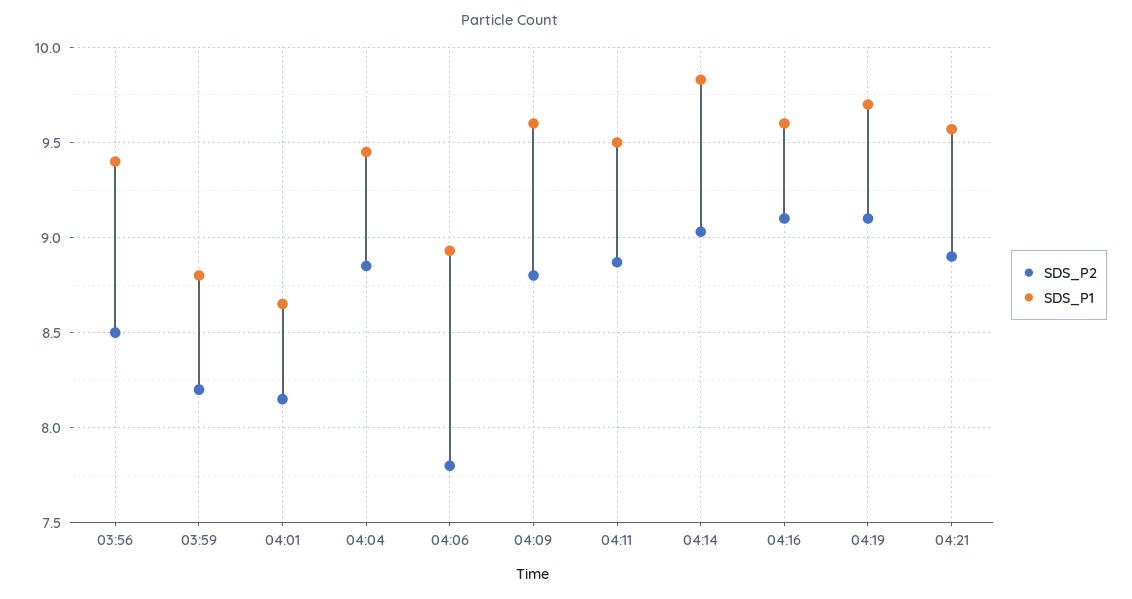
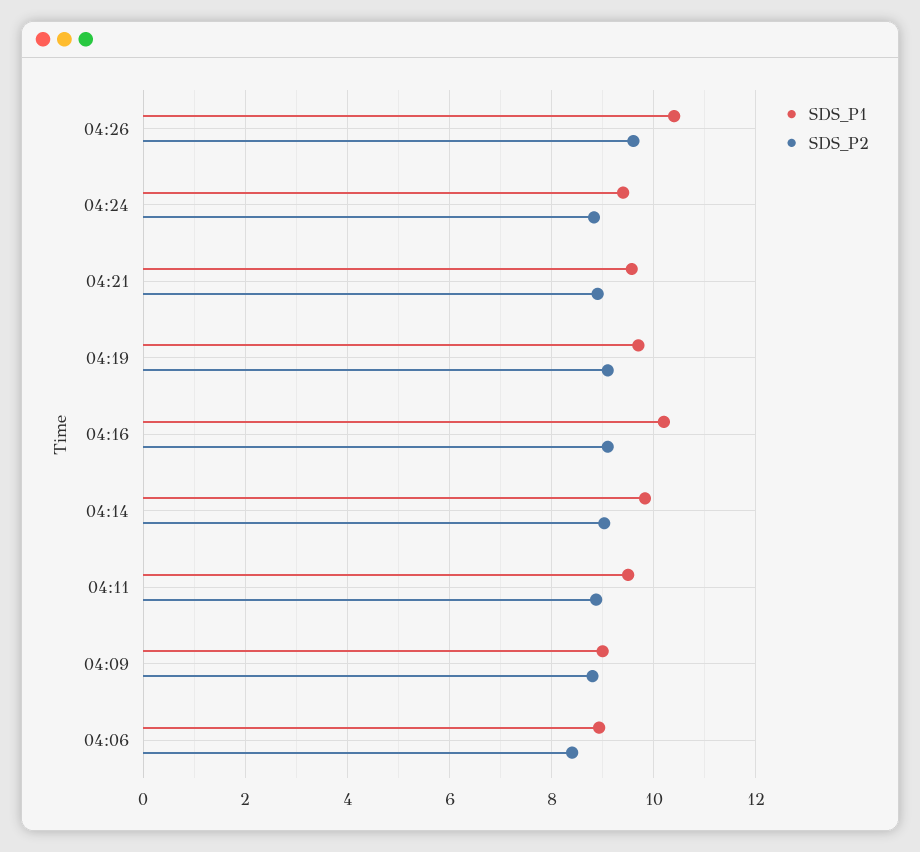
SDS_P2, 03:56: 8.5 -> none
SDS_P1, 03:56: 9.4 -> none
SDS_P2, 03:59: 8.2 -> none
SDS_P1, 03:59: 8.8 -> none
SDS_P2, 04:01: 8.15 -> none
SDS_P1, 04:01: 8.65 -> none
SDS_P2, 04:04: 8.85 -> none
SDS_P1, 04:04: 9.45 -> none
SDS_P2, 04:06: 7.8 -> 8.4
SDS_P1, 04:09: 9.6 -> 9
SDS_P1, 04:16: 9.6 -> 10.2
SDS_P1, 04:26: none -> 10.4
SDS_P2, 04:26: none -> 9.6
SDS_P1, 04:24: none -> 9.4
SDS_P2, 04:24: none -> 8.8

